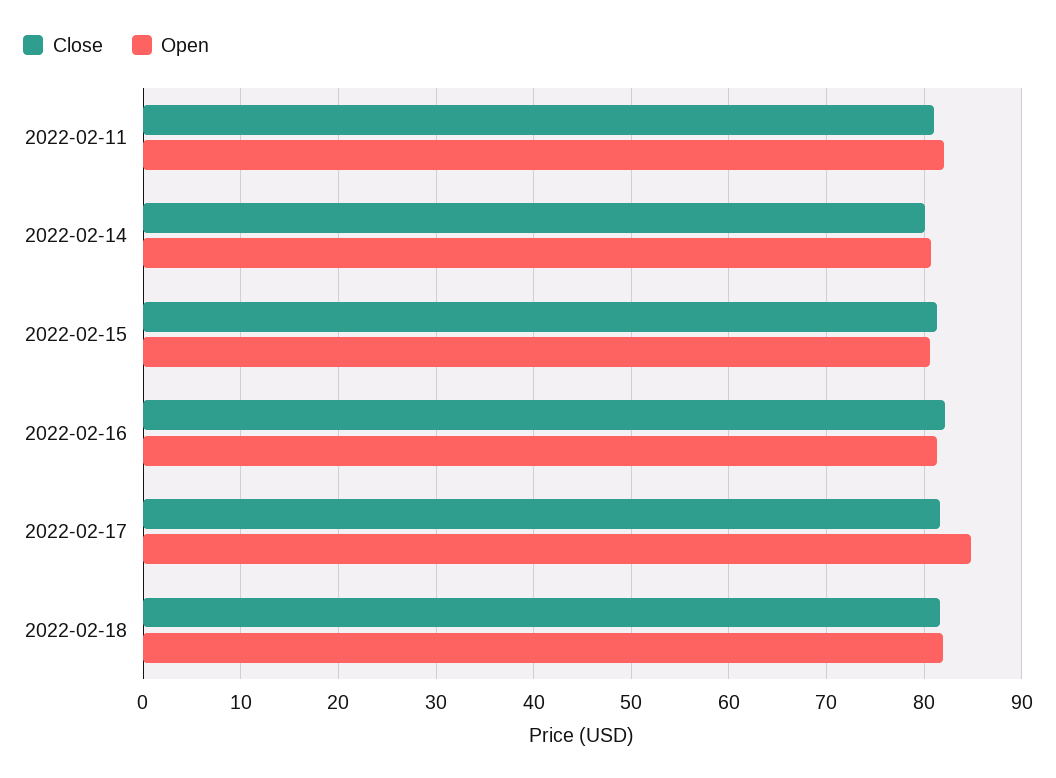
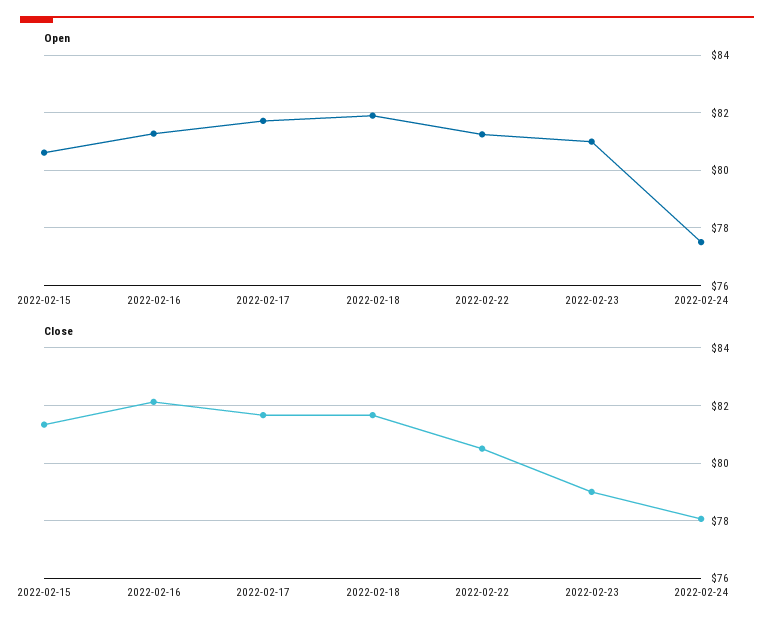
Close, 2022-02-11: 81 -> none
Open, 2022-02-11: 82 -> none
Close, 2022-02-14: 80 -> none
Open, 2022-02-14: 81 -> none
Open, 2022-02-17: 85 -> 81.75
Open, 2022-02-22: none -> 81.25
Open, 2022-02-23: none -> 81
Open, 2022-02-24: none -> 77.5
Close, 2022-02-22: none -> 80.5
Close, 2022-02-23: none -> 79
Close, 2022-02-24: none -> 78

